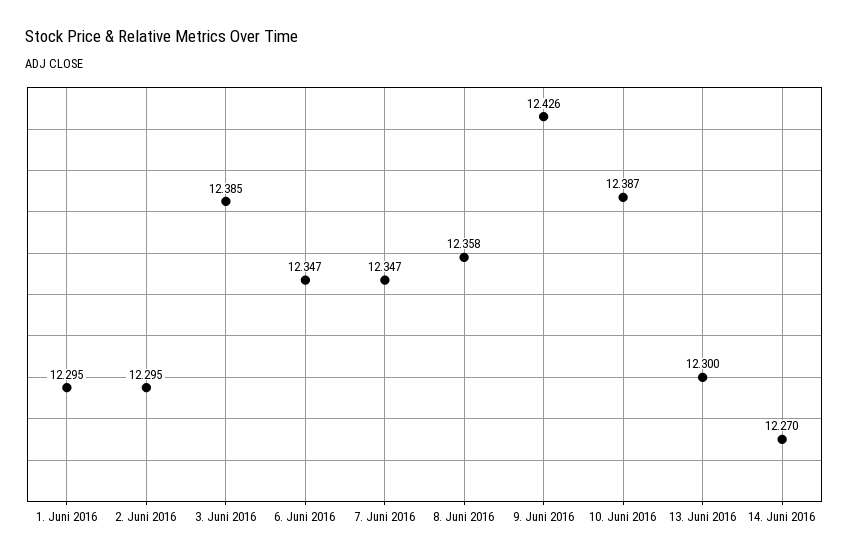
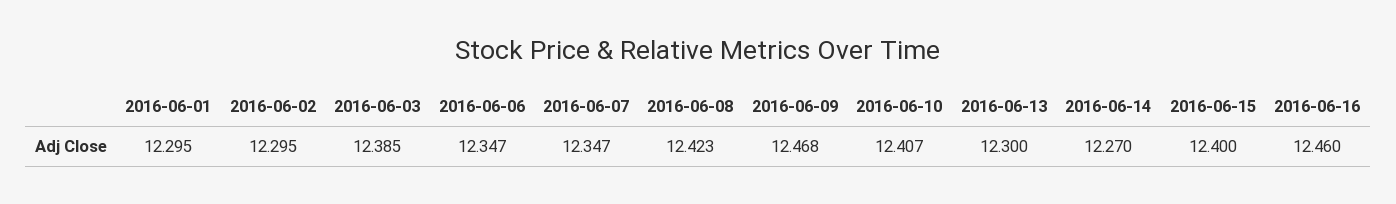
8. Juni 2016: 12.358 -> 12.423
9. Juni 2016: 12.426 -> 12.468
10. Juni 2016: 12.387 -> 12.407
2016-06-15: none -> 12.4
2016-06-16: none -> 12.46

